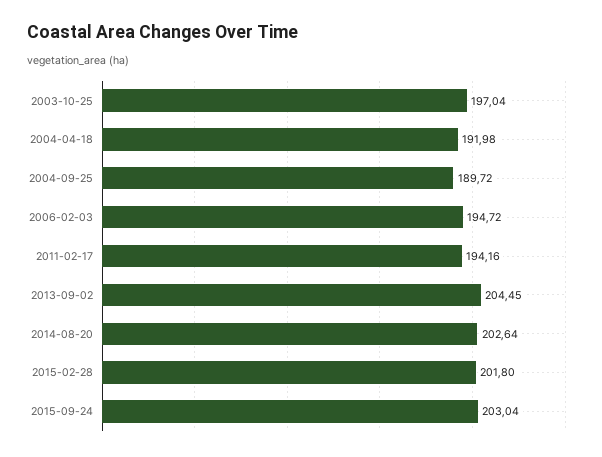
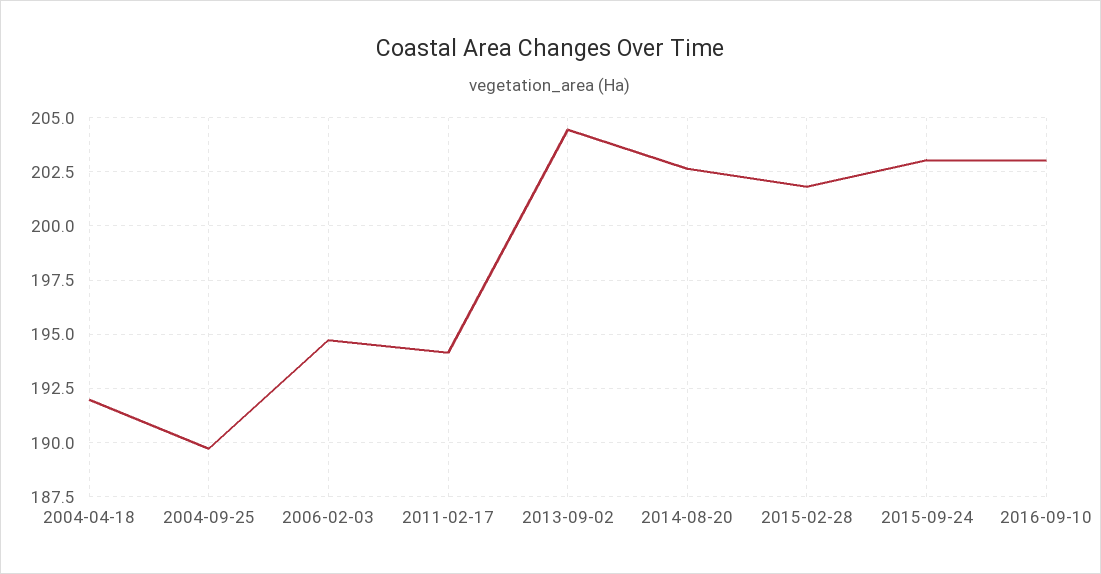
2003-10-25: 197.04 -> none
2016-09-10: none -> 203

